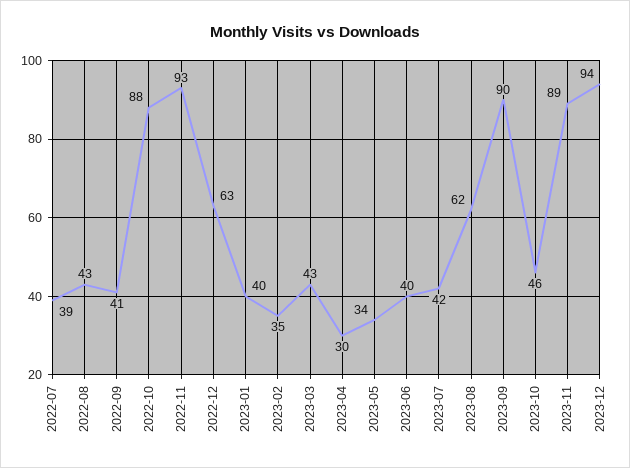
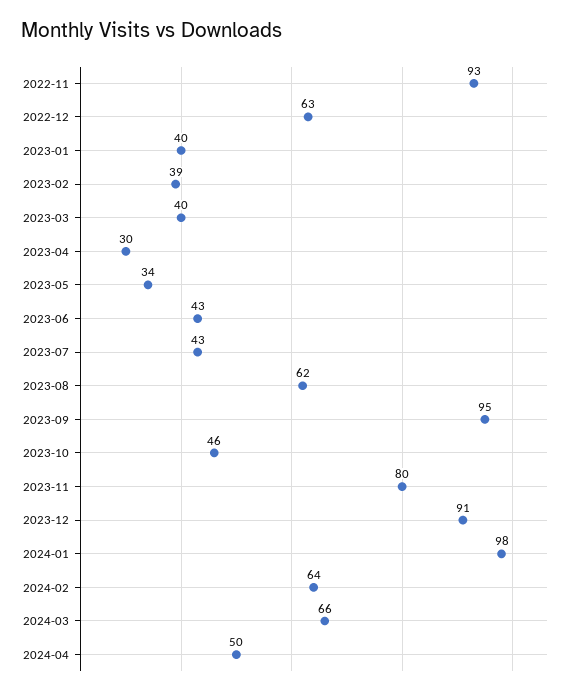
2022-07: 39 -> none
2022-08: 43 -> none
2022-09: 41 -> none
2022-10: 88 -> none
2023-02: 35 -> 39
2023-03: 43 -> 40
2023-06: 40 -> 43
2023-07: 42 -> 43
2023-09: 90 -> 95
2023-11: 89 -> 80
2023-12: 94 -> 91
2024-01: none -> 98
2024-02: none -> 64
2024-03: none -> 66
2024-04: none -> 50

